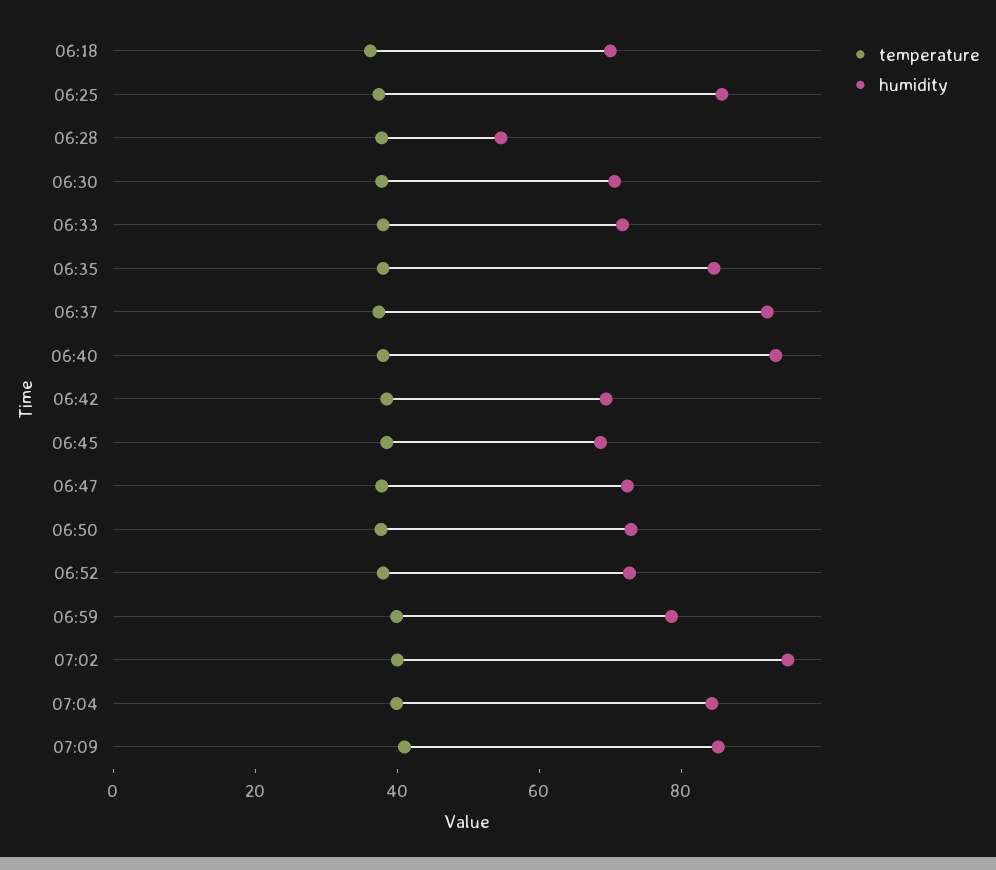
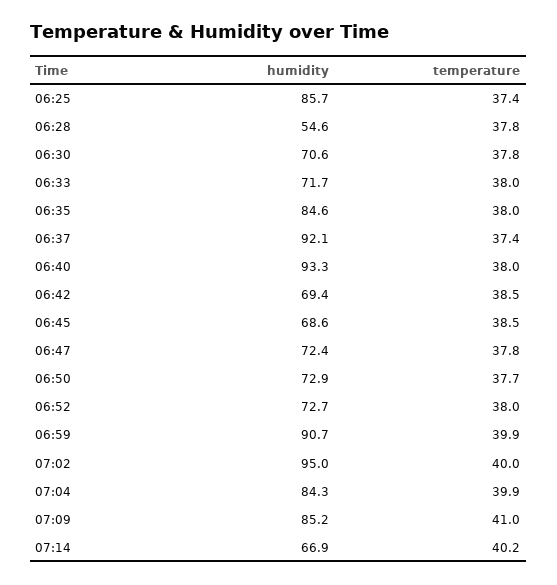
temperature, 06:18: 35 -> none
humidity, 06:18: 70 -> none
humidity, 06:59: 80 -> 90.7
humidity, 07:14: none -> 66.9
temperature, 07:14: none -> 40.2

